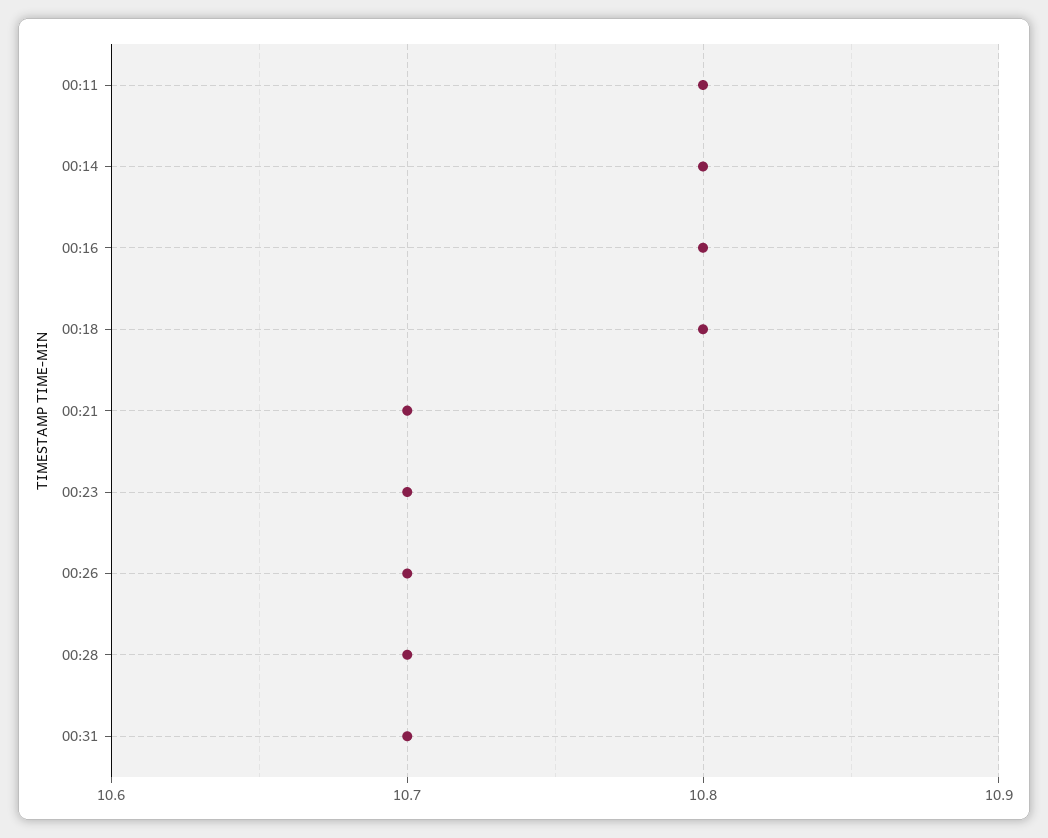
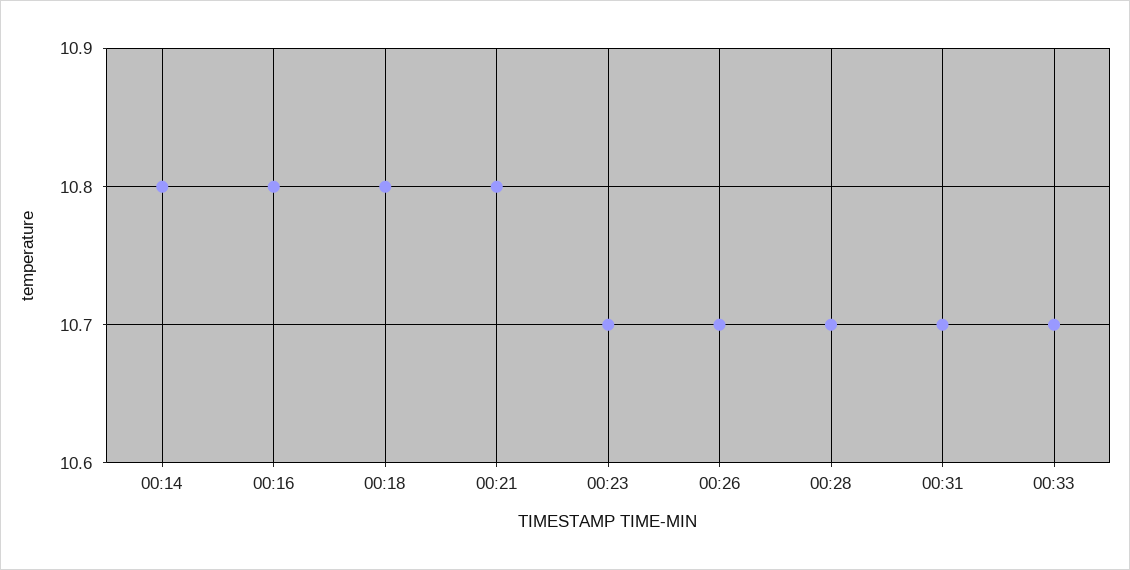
00:11: 10.8 -> none
00:21: 10.7 -> 10.8
00:33: none -> 10.7

